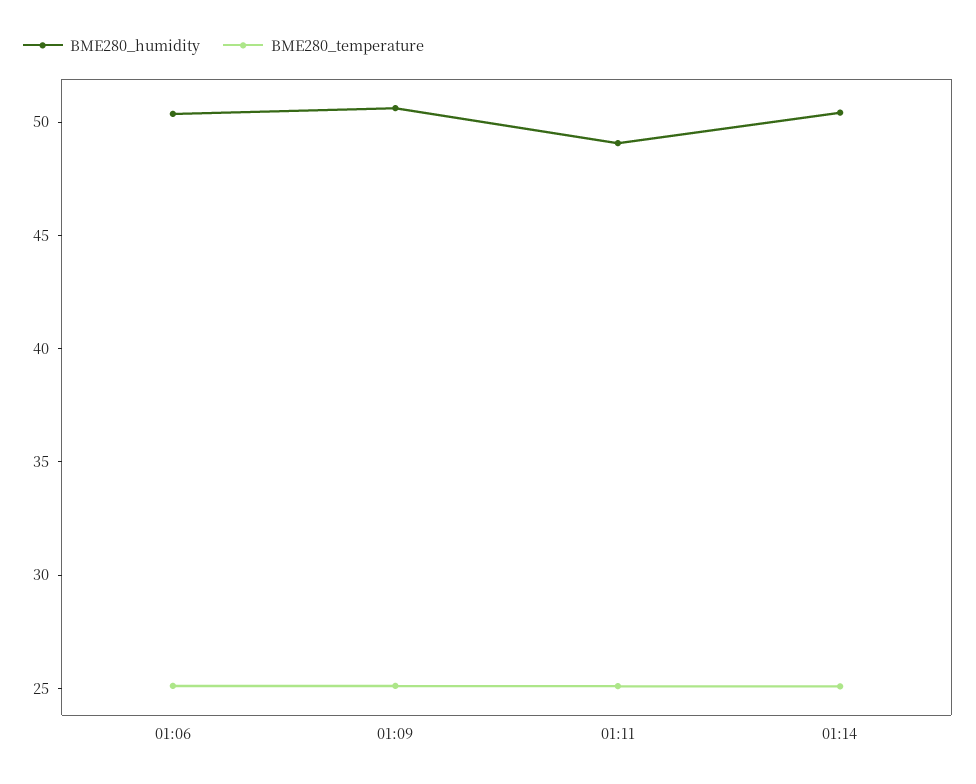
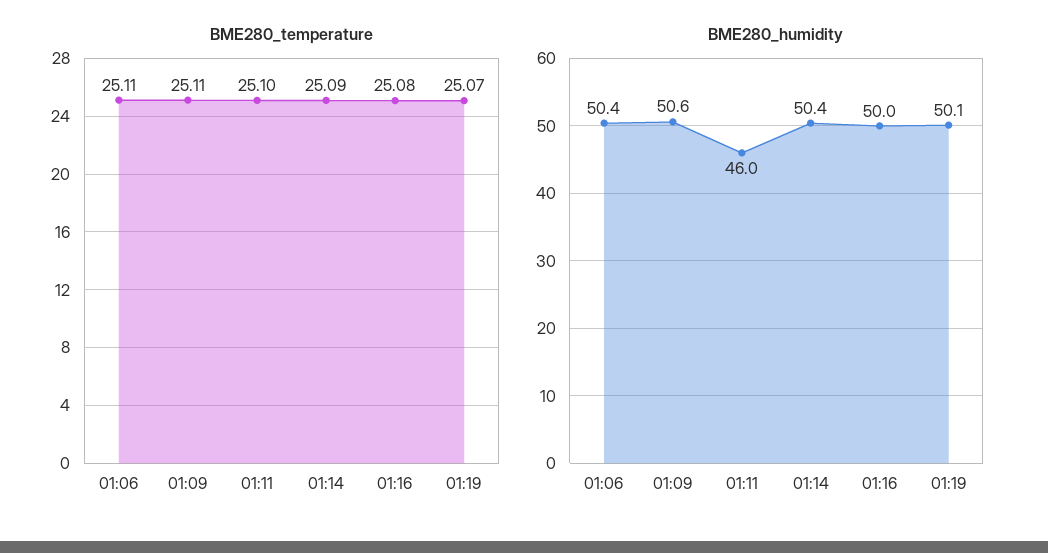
BME280_humidity, 01:11: 49 -> 46
BME280_temperature, 01:16: none -> 25.08
BME280_temperature, 01:19: none -> 25.07
BME280_humidity, 01:16: none -> 50
BME280_humidity, 01:19: none -> 50.1

